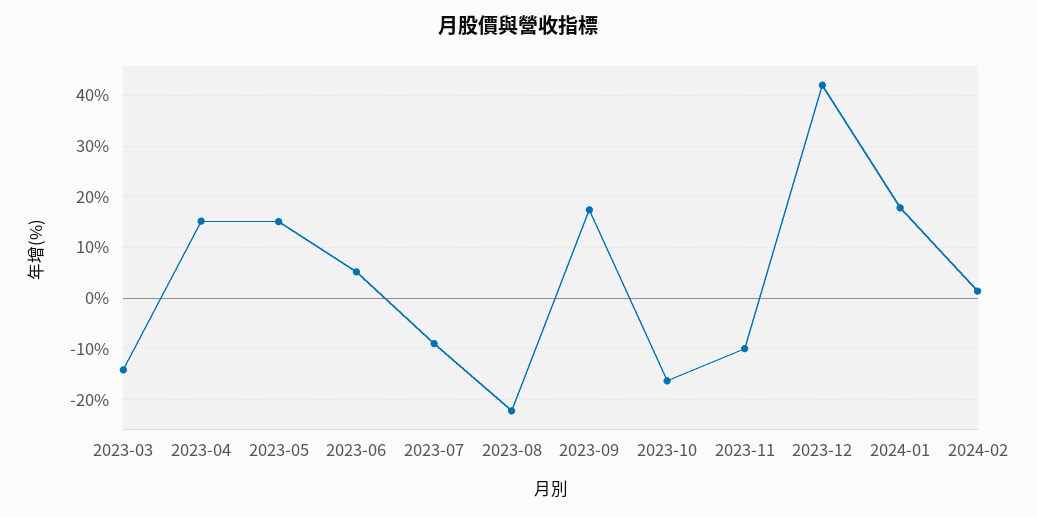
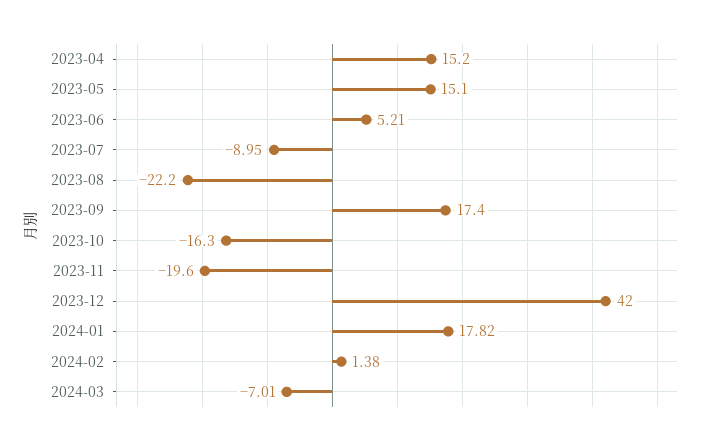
2023-03: -14 -> none
2023-11: -10 -> -19.6
2024-03: none -> -7.01

